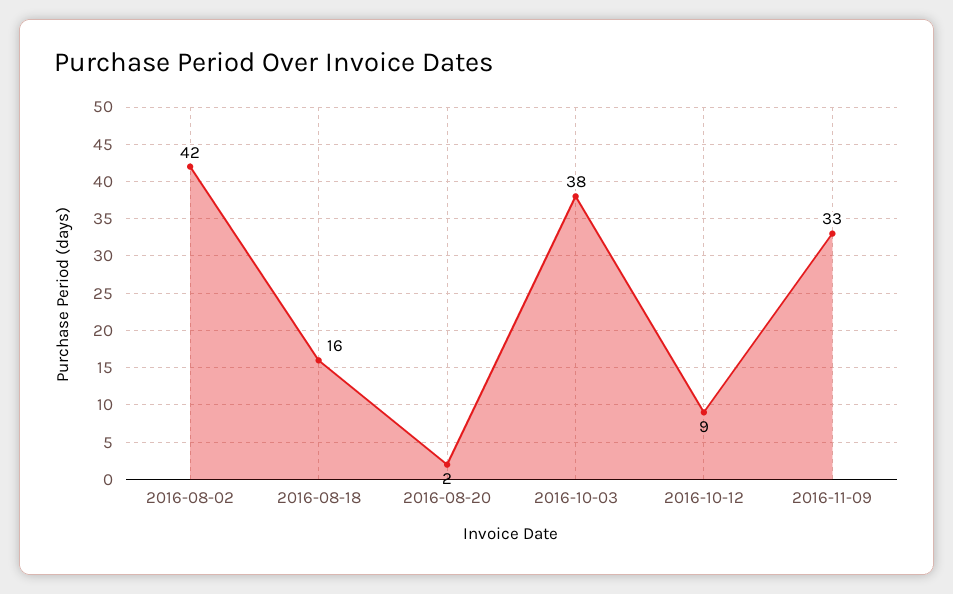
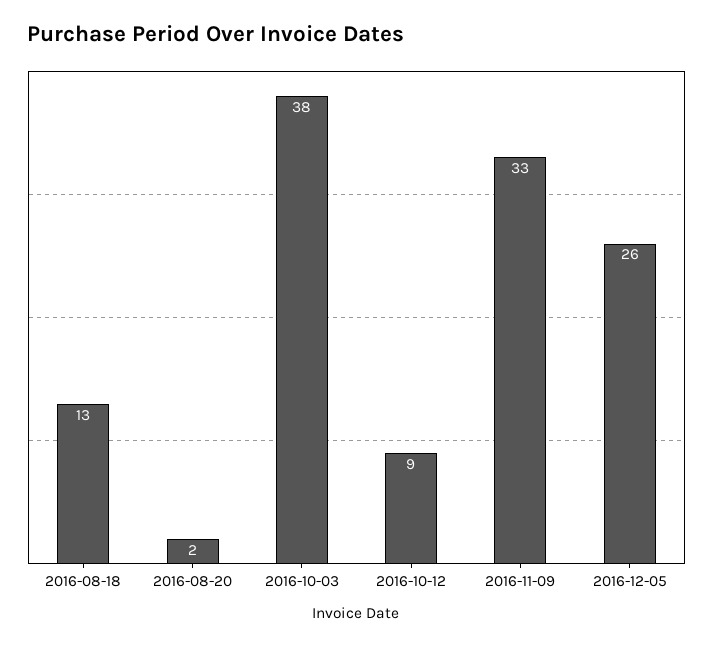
2016-08-02: 42 -> none
2016-08-18: 16 -> 13
2016-12-05: none -> 26

